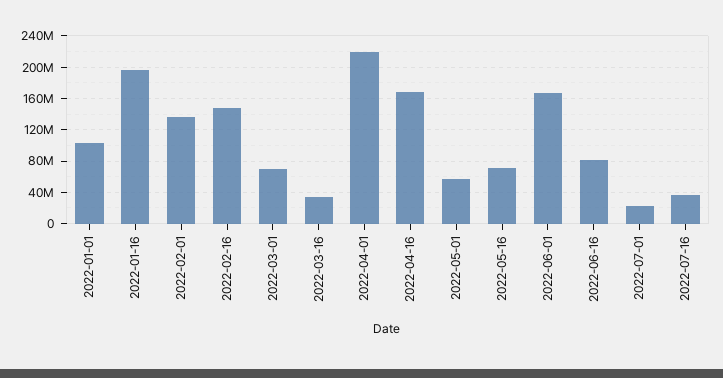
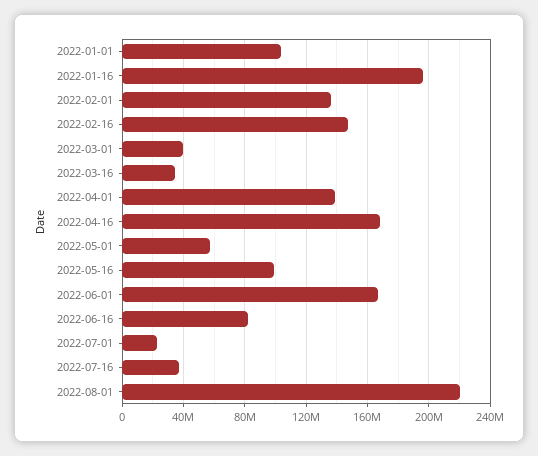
2022-03-01: 70000000 -> 40000000
2022-04-01: 220000000 -> 140000000
2022-05-16: 70000000 -> 100000000
2022-08-01: none -> 220000000

